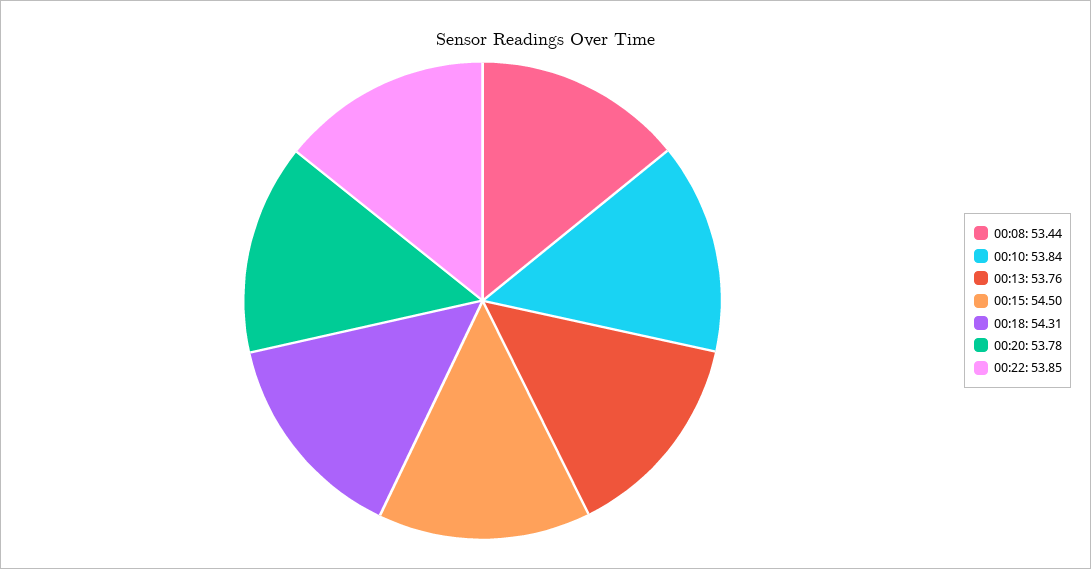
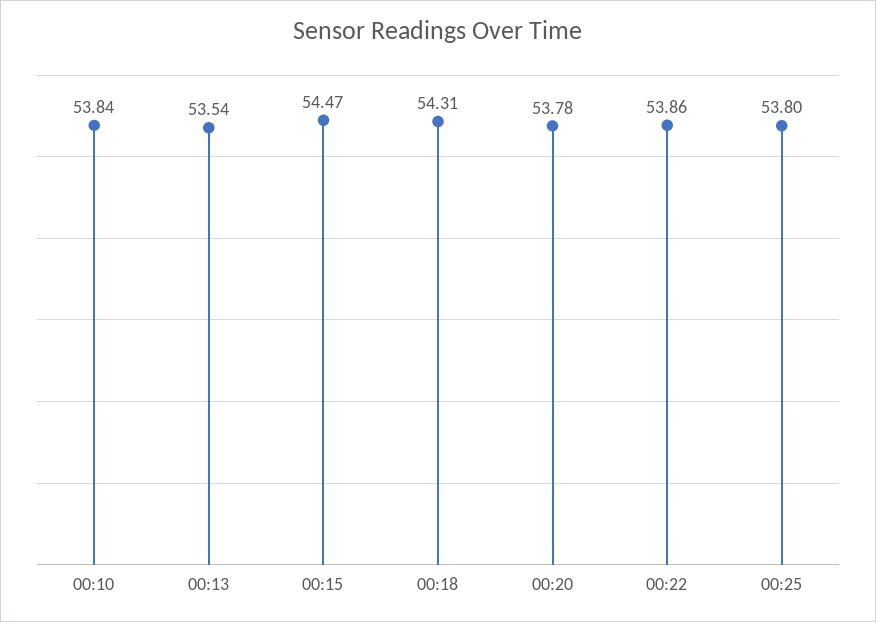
00:08: 53.44 -> none
00:13: 53.76 -> 53.54
00:15: 54.5 -> 54.47
00:22: 53.85 -> 53.86
00:25: none -> 53.8

